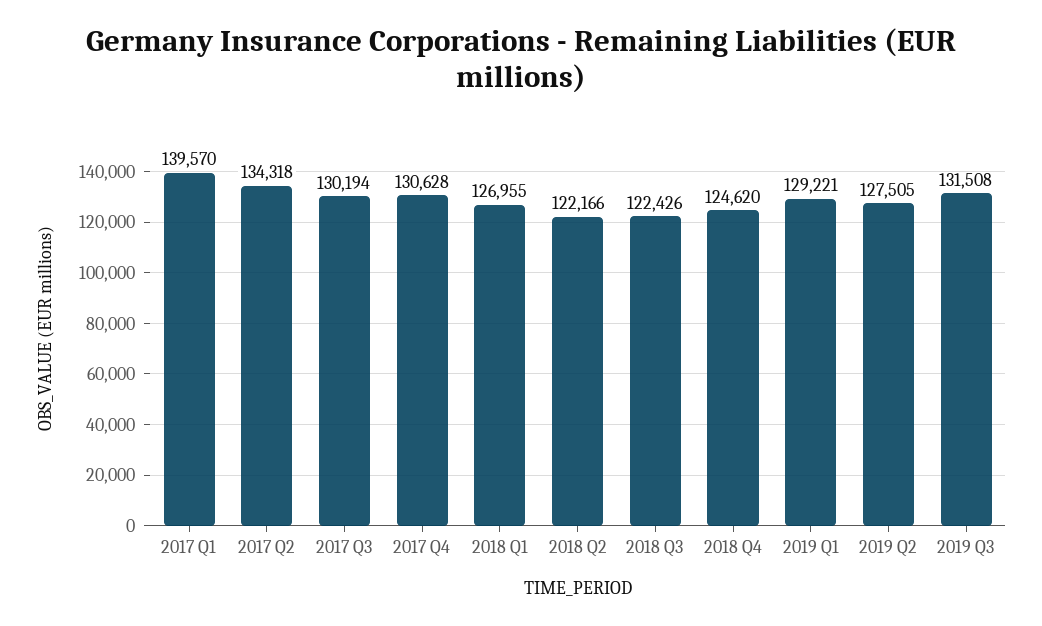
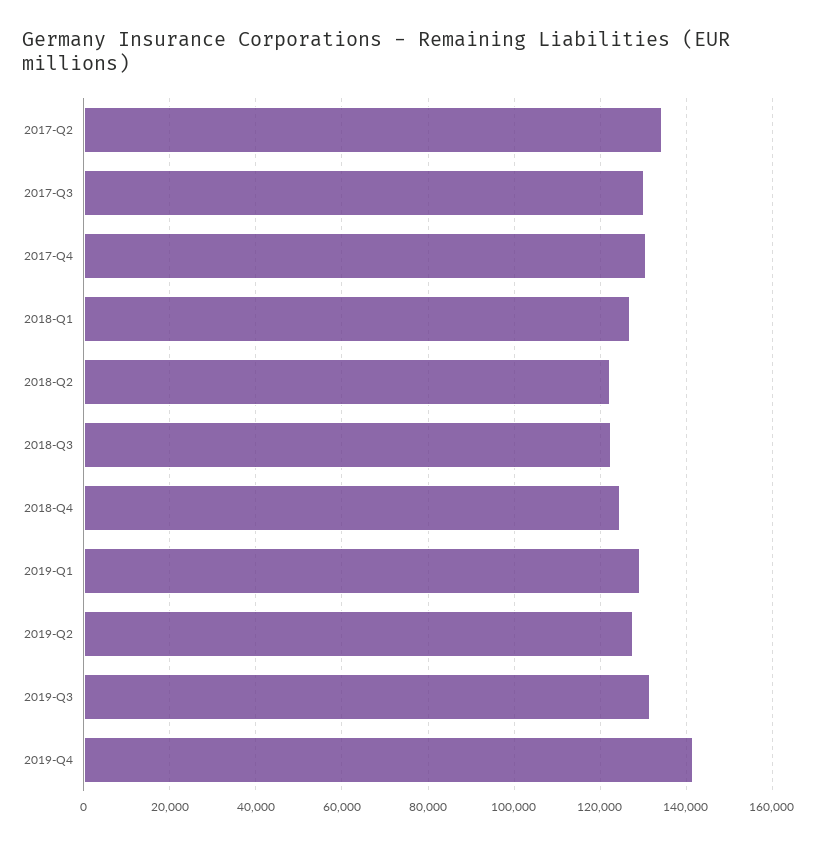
2017 Q1: 139570 -> none
2019-Q4: none -> 142000

